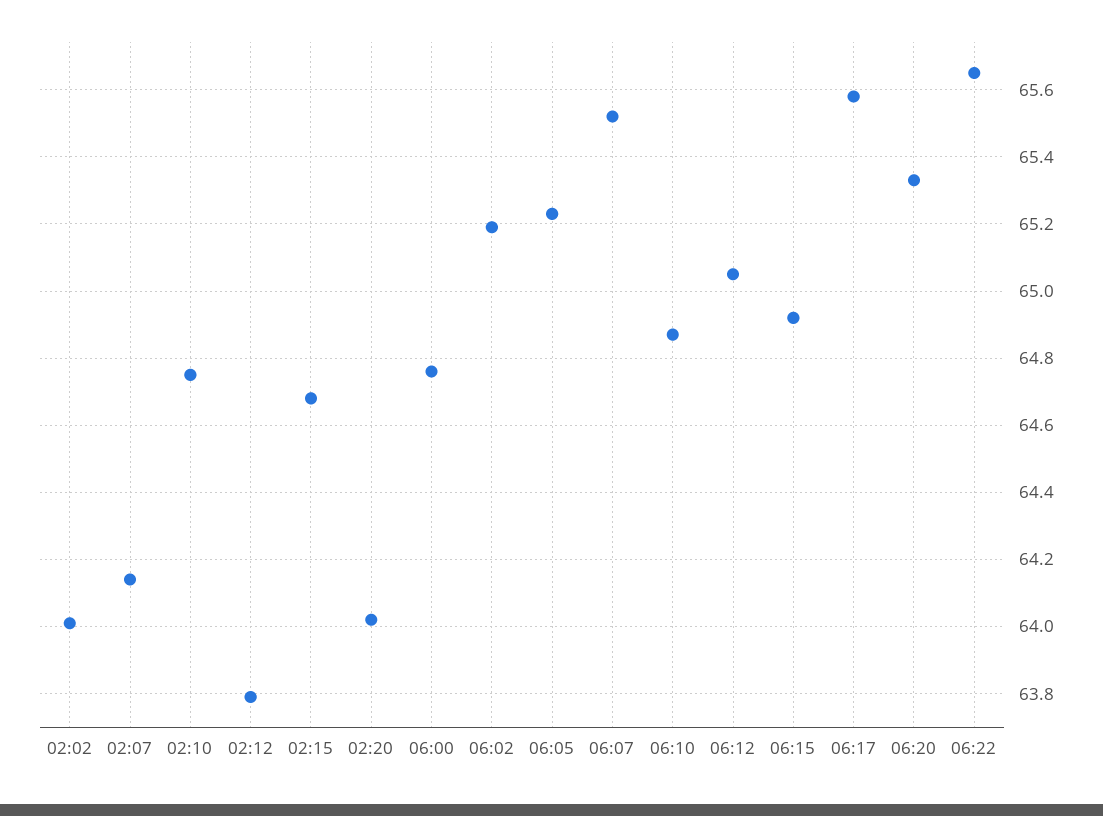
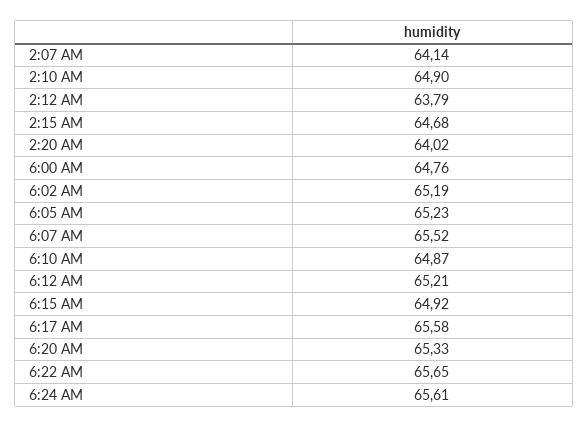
02:02: 64 -> none
02:10: 64.75 -> 64.9
06:12: 65.05 -> 65.21
6:24 AM: none -> 65.61

